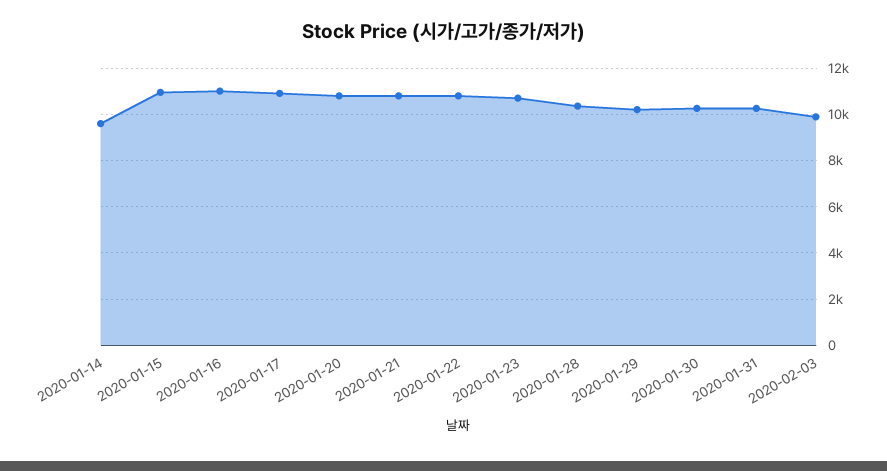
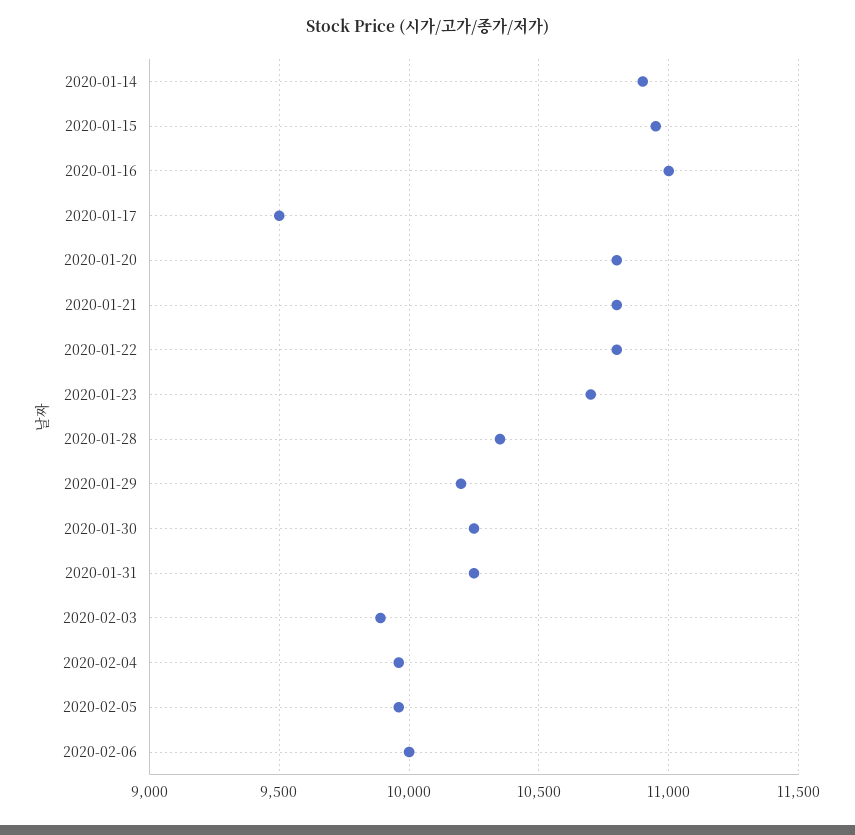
2020-01-14: 9500 -> 10900
2020-01-17: 11000 -> 9500
2020-02-04: none -> 9950
2020-02-05: none -> 9950
2020-02-06: none -> 10000

